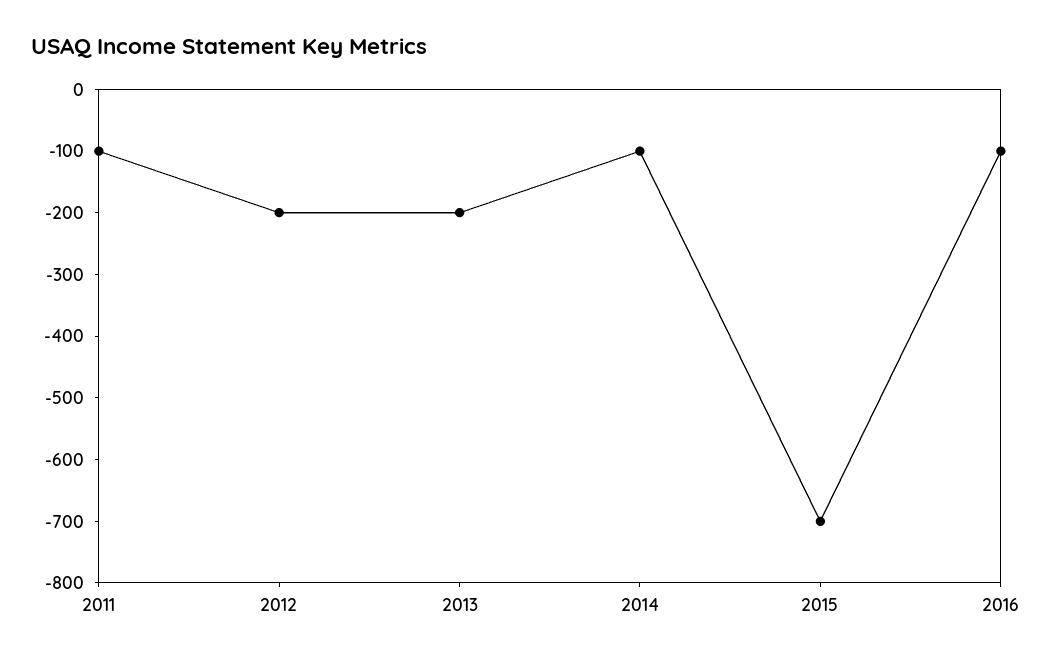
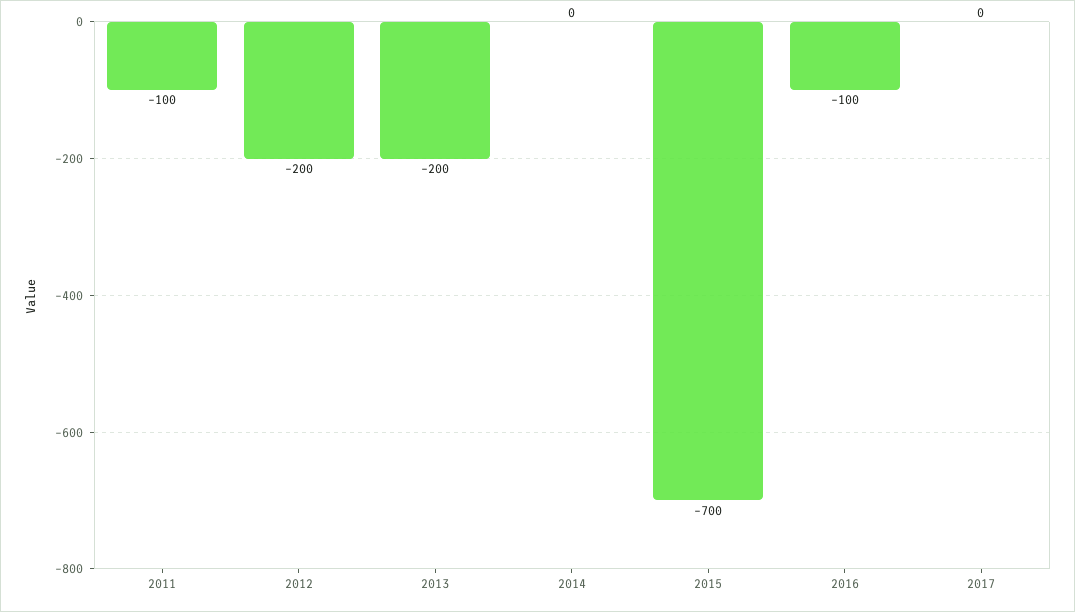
2014: -100 -> 0
2017: none -> 0

